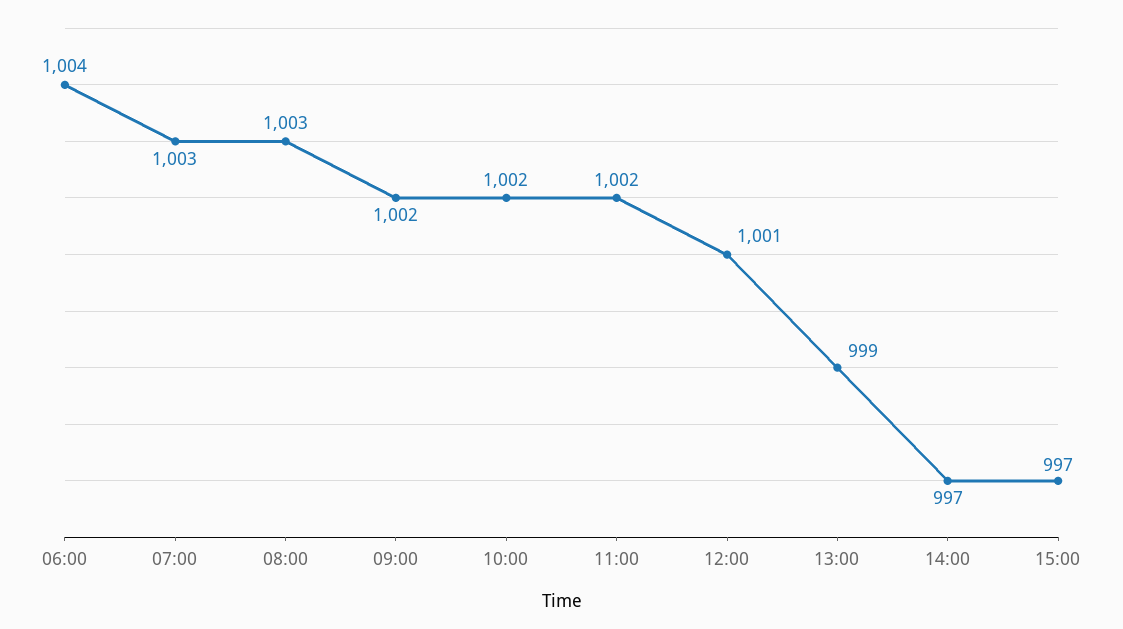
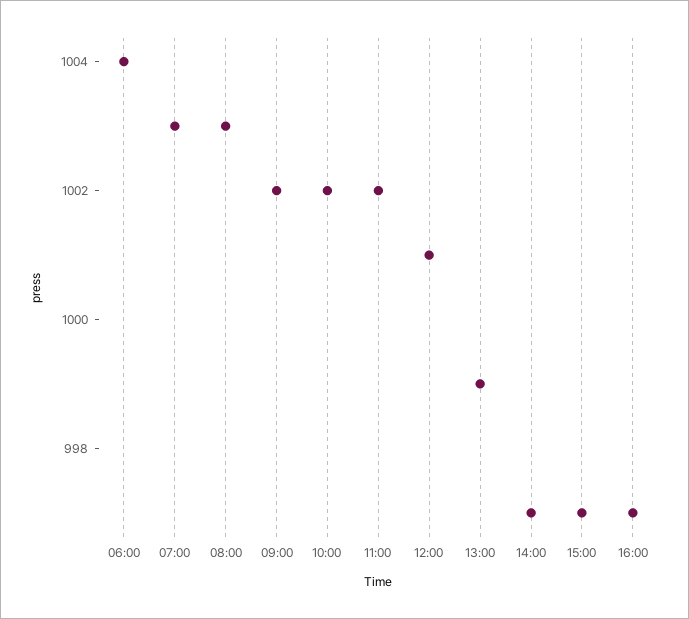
16:00: none -> 997

